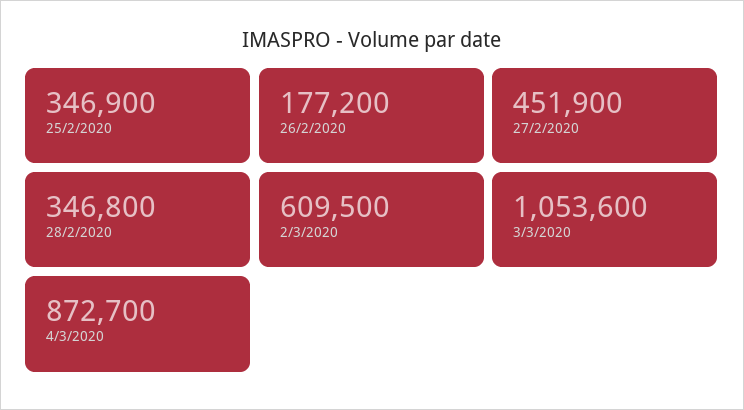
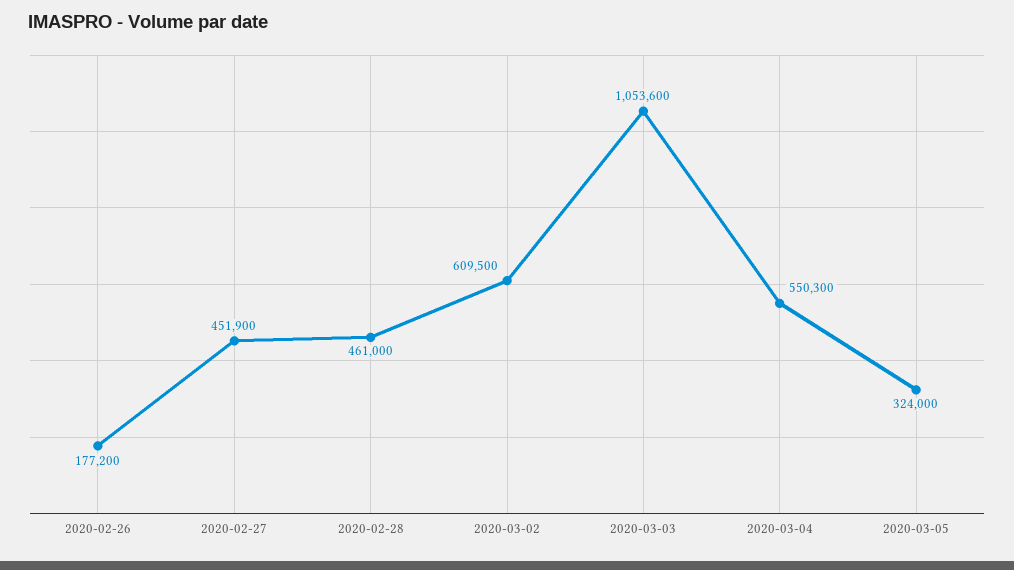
25/2/2020: 346900 -> none
28/2/2020: 346800 -> 461000
4/3/2020: 872700 -> 550300
2020-03-05: none -> 324000

